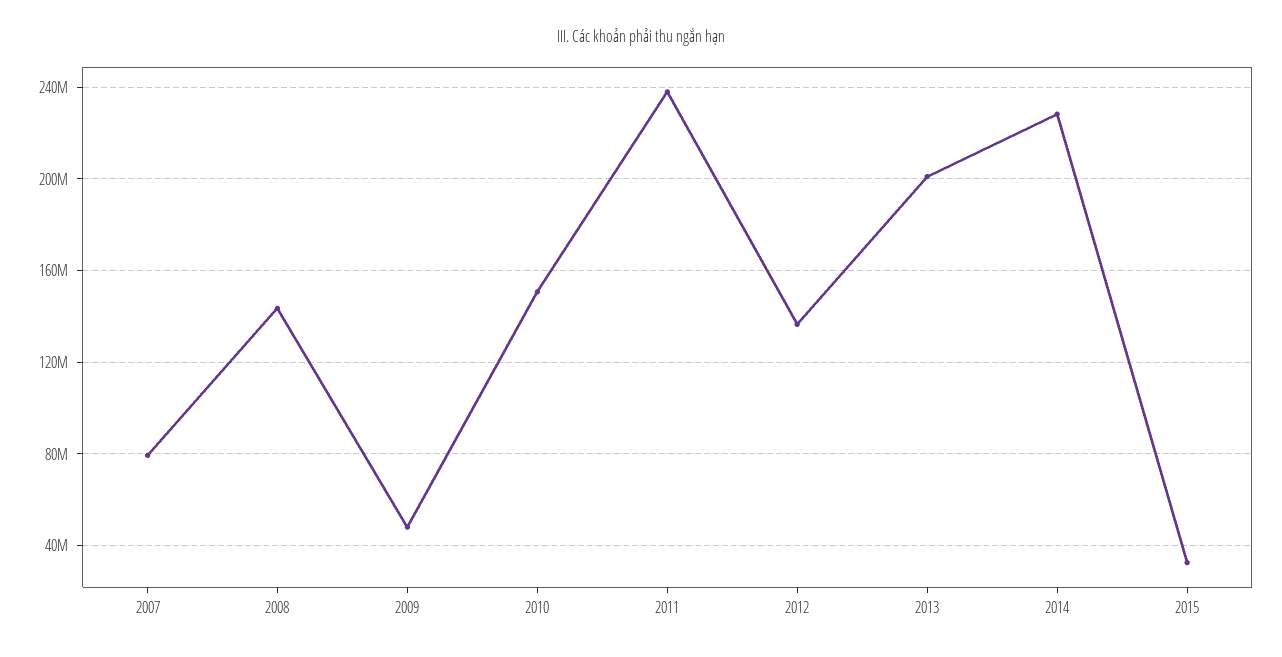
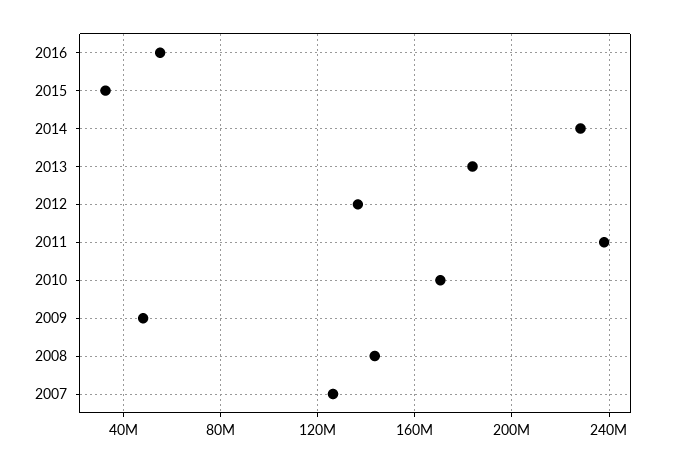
2007: 80000000 -> 125000000
2010: 150000000 -> 170000000
2013: 200000000 -> 185000000
2016: none -> 55000000

